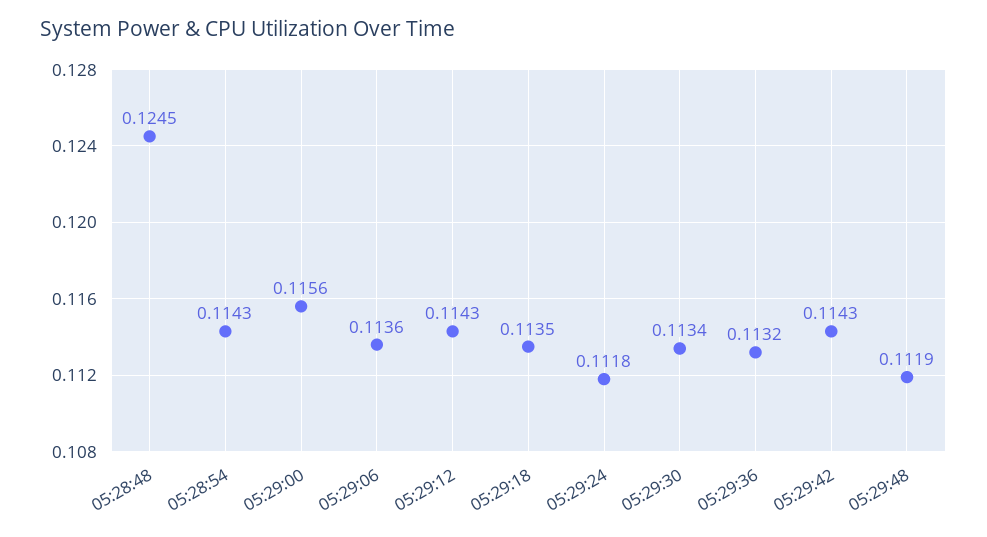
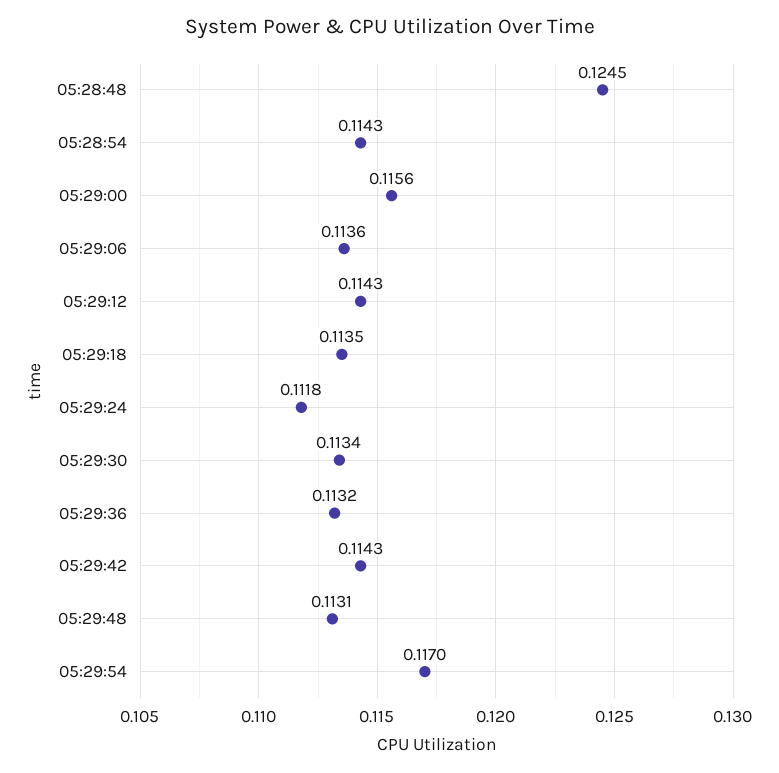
05:29:48: 0.1119 -> 0.1131
05:29:54: none -> 0.117

